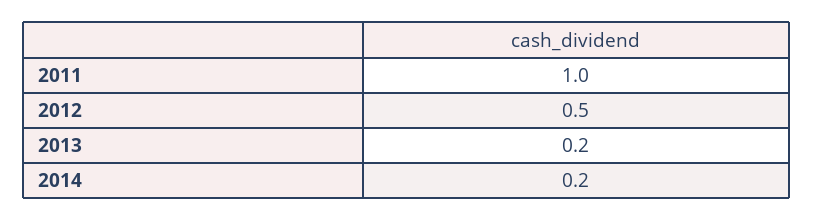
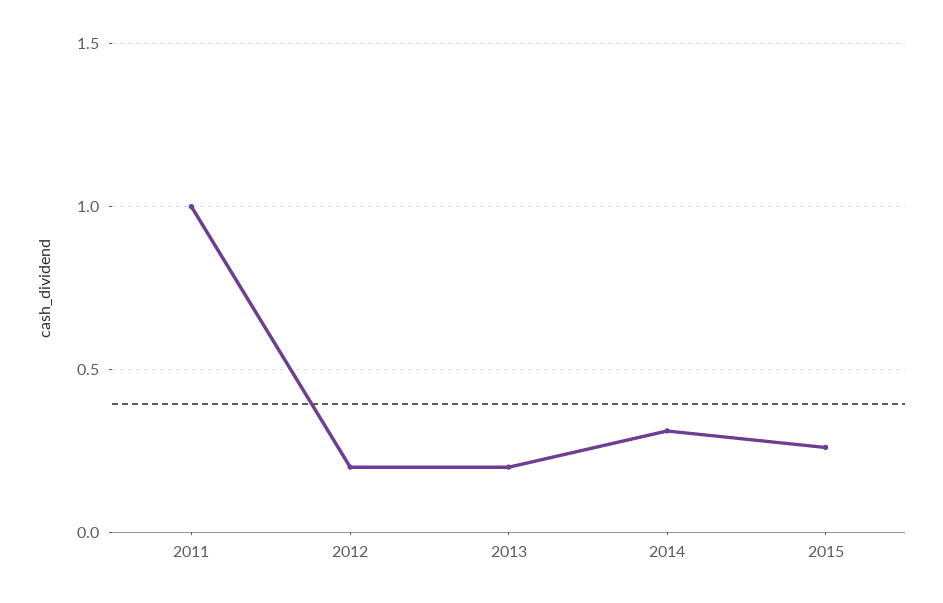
2012: 0.5 -> 0.2
2014: 0.2 -> 0.3
2015: none -> 0.25

